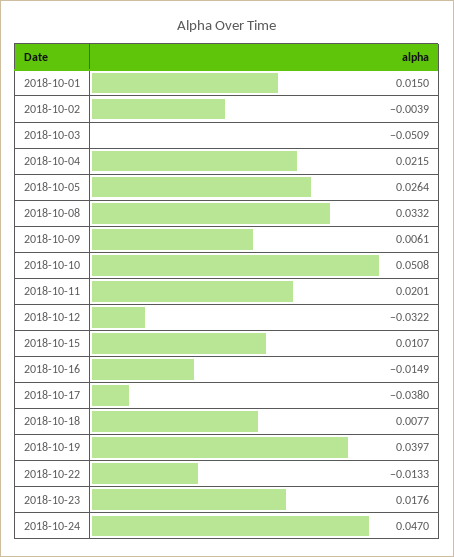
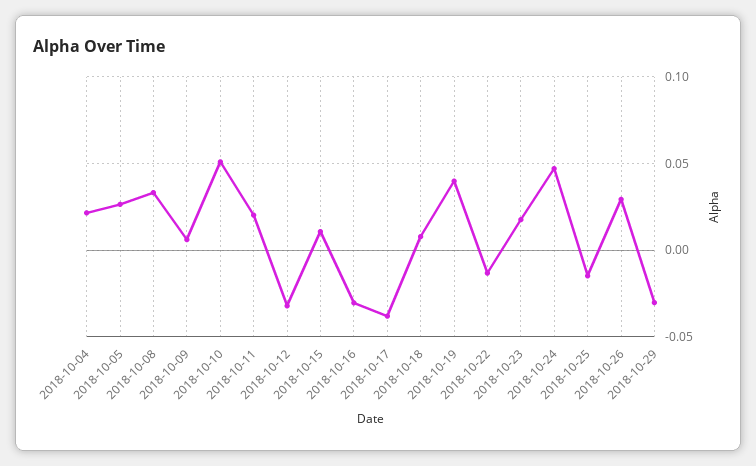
2018-10-01: 0.015 -> none
2018-10-02: -0.0039 -> none
2018-10-03: -0.0509 -> none
2018-10-16: -0.0149 -> -0.03
2018-10-25: none -> -0.015
2018-10-26: none -> 0.03
2018-10-29: none -> -0.03

